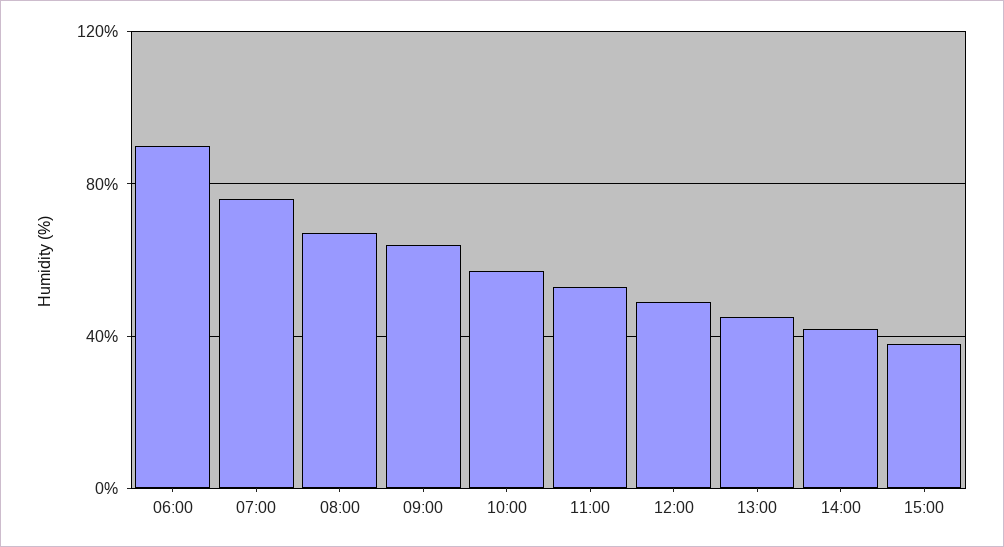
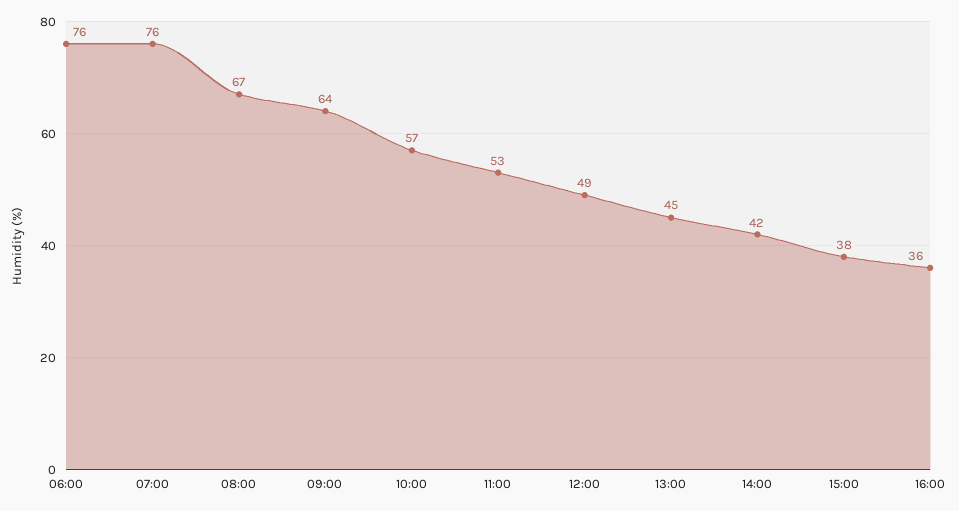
06:00: 90 -> 76
16:00: none -> 36

